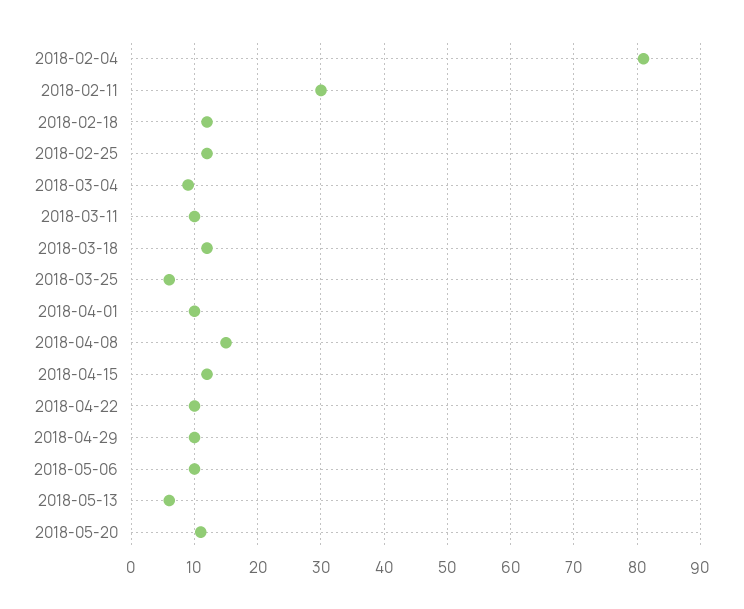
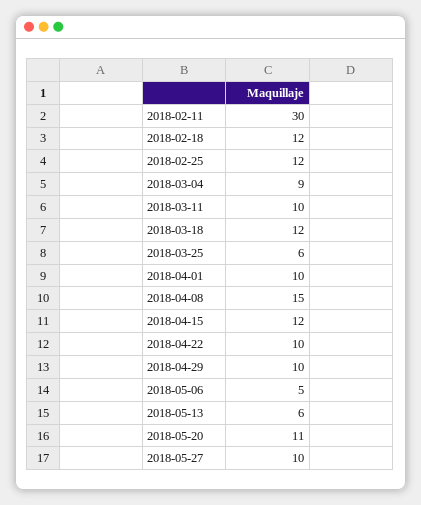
2018-02-04: 81 -> none
2018-05-06: 10 -> 5
2018-05-27: none -> 10

